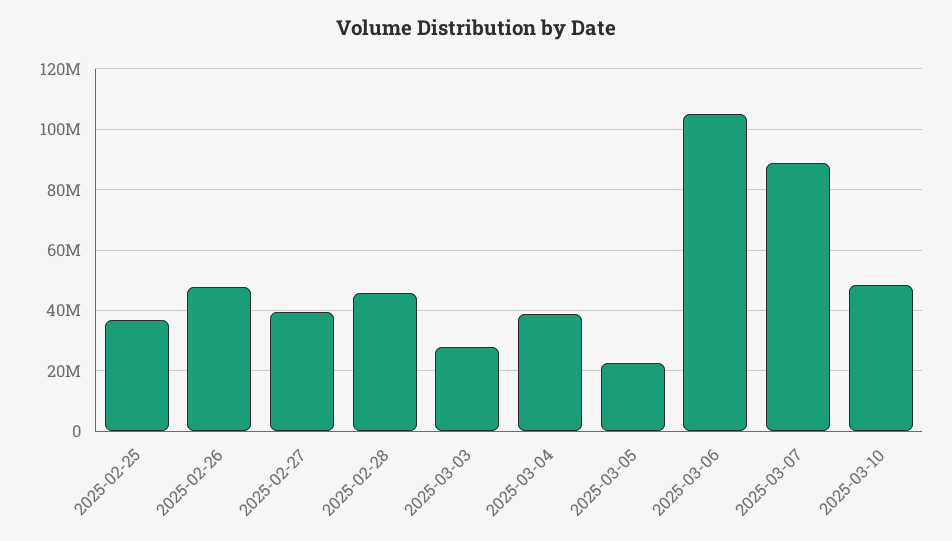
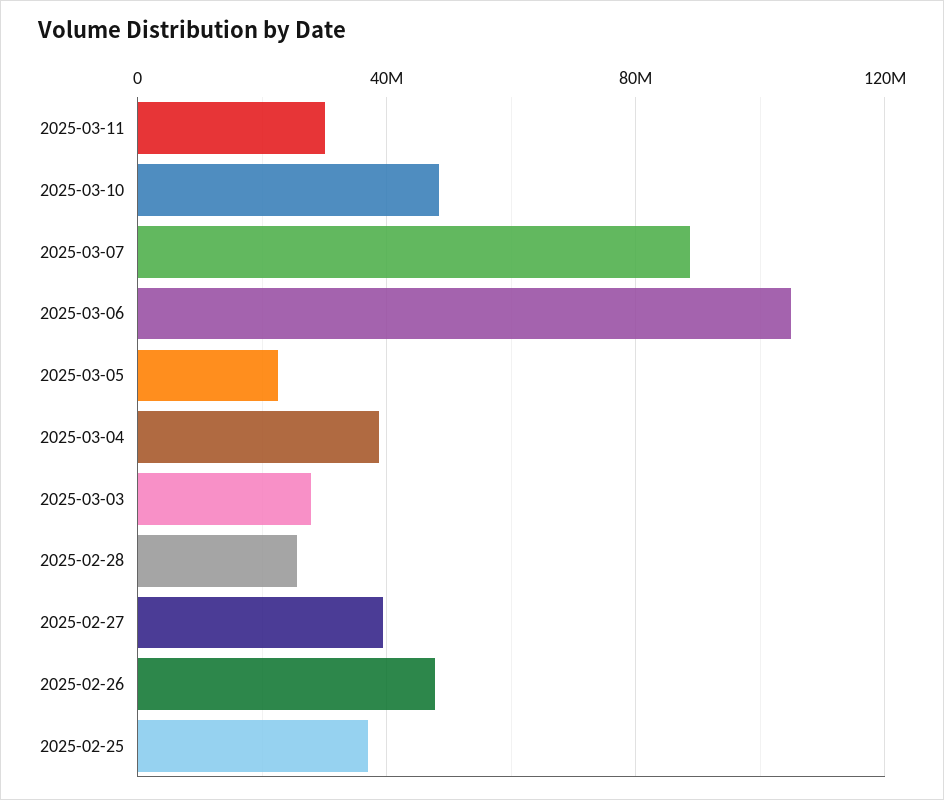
2025-02-28: 46000000 -> 25000000
2025-03-11: none -> 30000000

